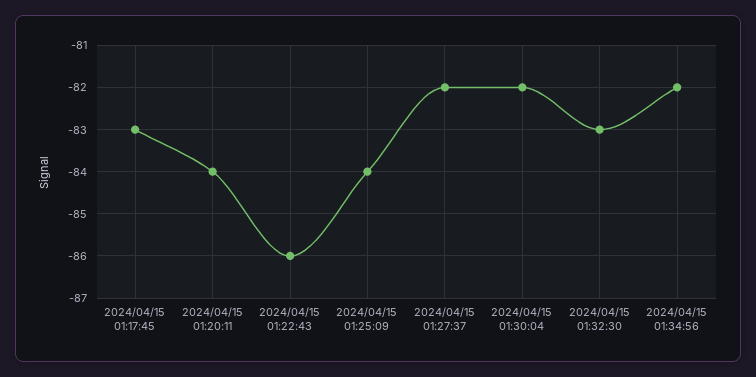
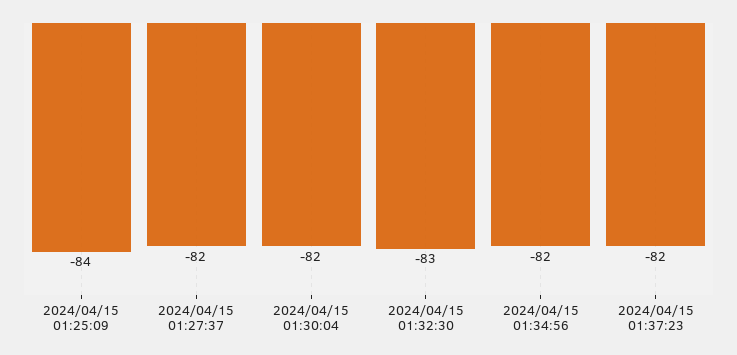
2024/04/15 01:17:45: -83 -> none
2024/04/15 01:20:11: -84 -> none
2024/04/15 01:22:43: -86 -> none
2024/04/15 01:37:23: none -> -82

